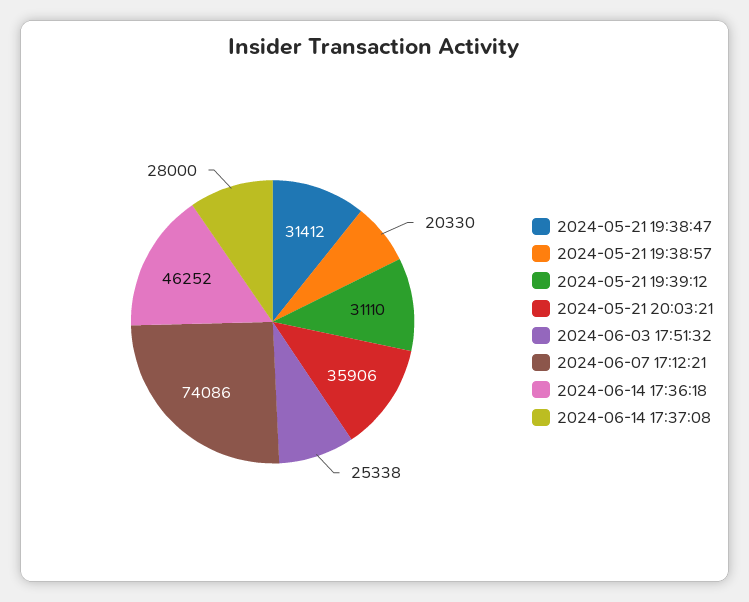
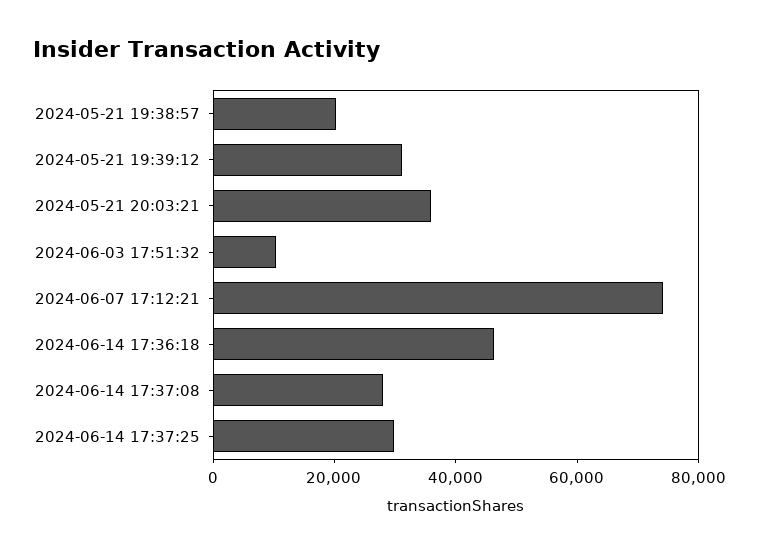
2024-05-21 19:38:47: 31412 -> none
2024-06-03 17:51:32: 25338 -> 10000
2024-06-14 17:37:25: none -> 30000

